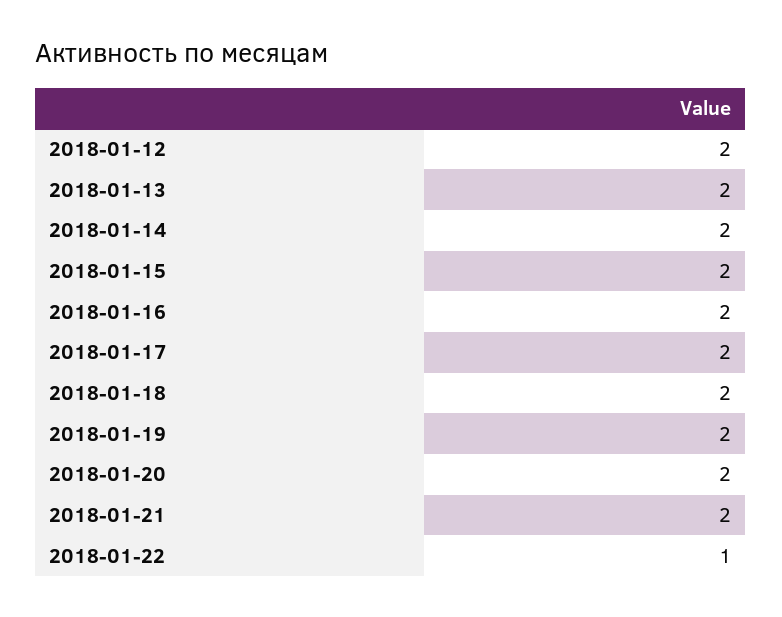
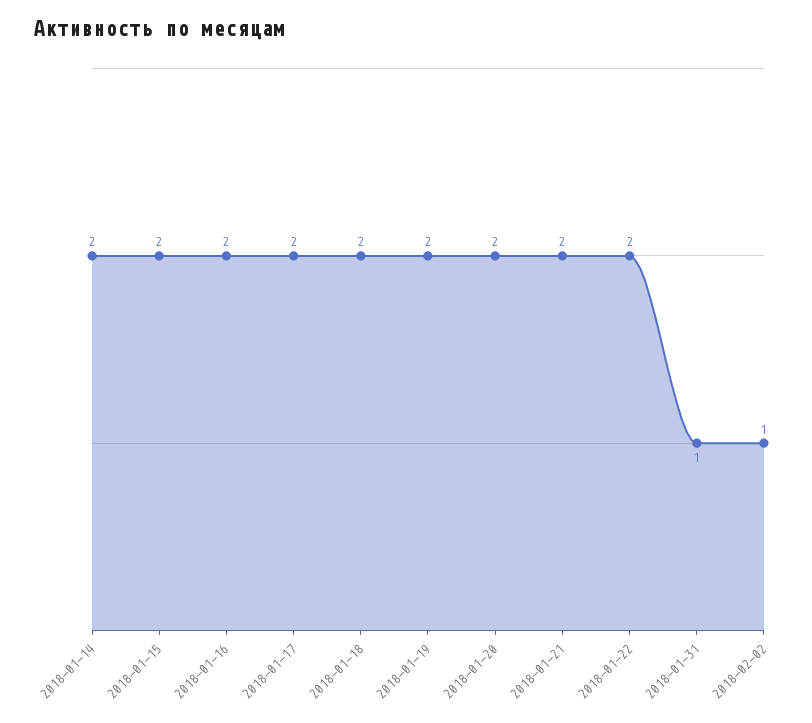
2018-01-12: 2 -> none
2018-01-13: 2 -> none
2018-01-22: 1 -> 2
2018-01-31: none -> 1
2018-02-02: none -> 1

